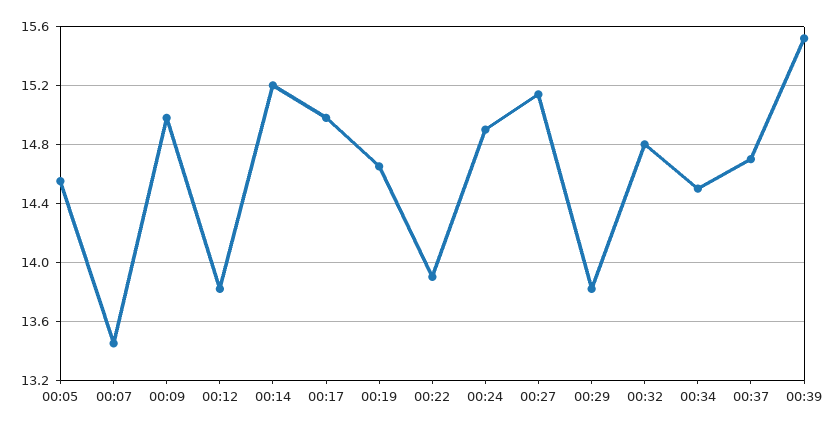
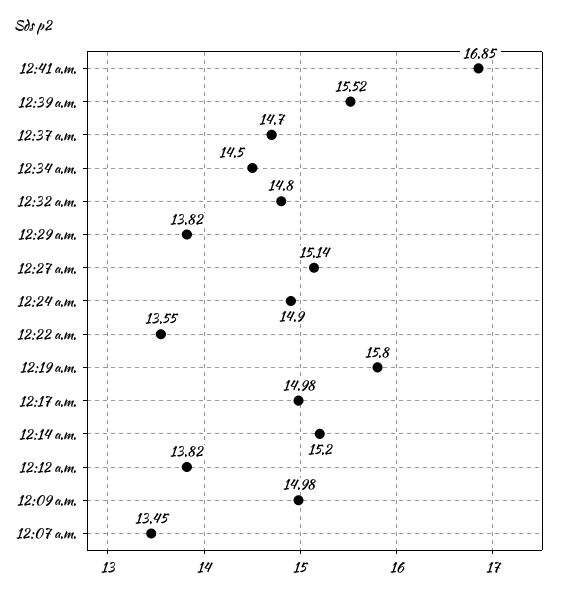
00:05: 14.55 -> none
00:19: 14.65 -> 15.8
00:22: 13.9 -> 13.55
12:41 a.m.: none -> 16.85

